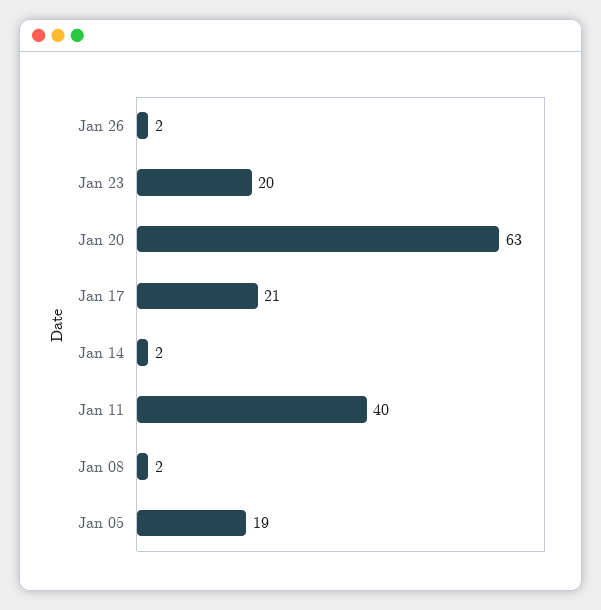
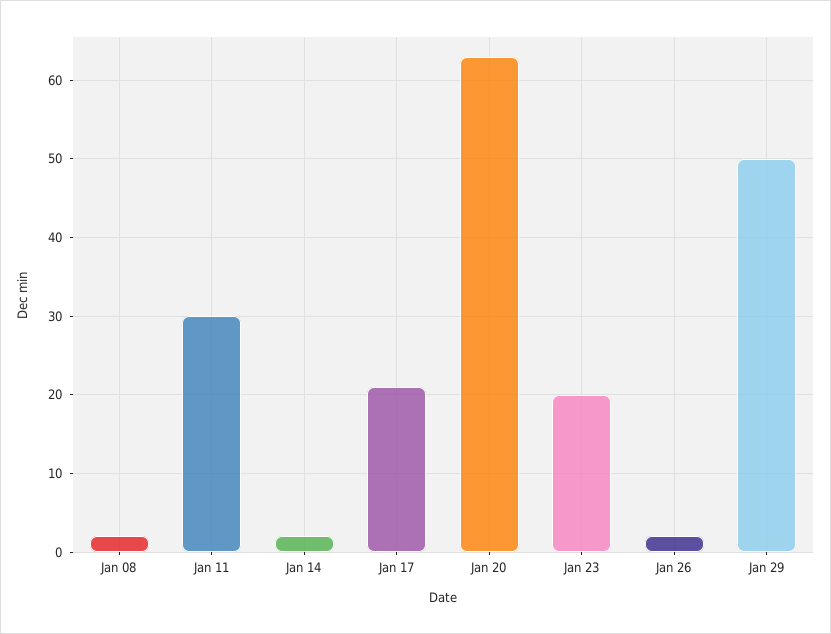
Jan 11: 40 -> 30
Jan 05: 19 -> none
Jan 29: none -> 50

